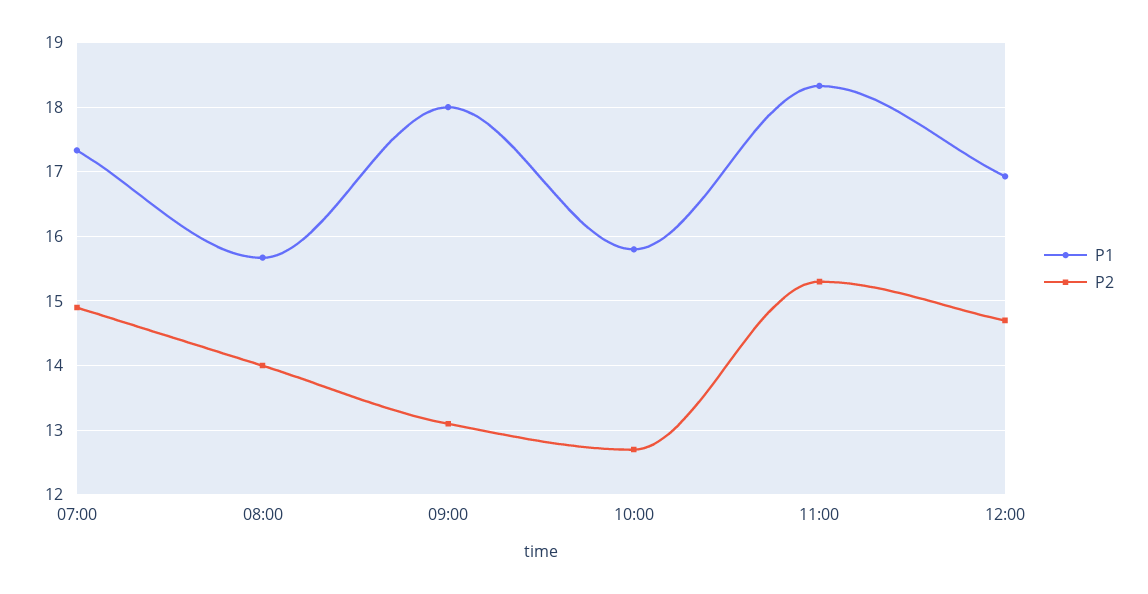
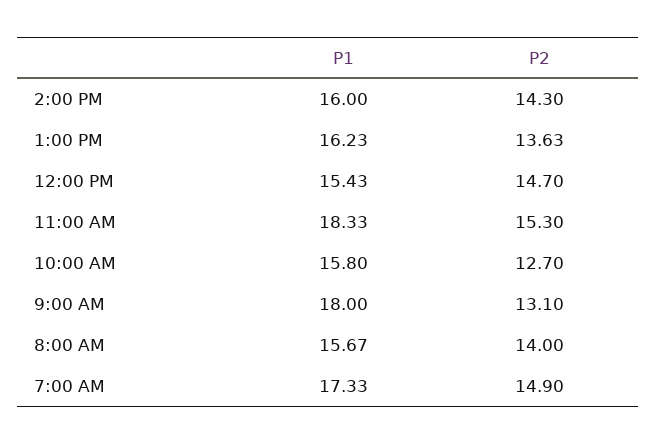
P1, 12:00: 16.9 -> 15.43
P1, 2:00 PM: none -> 16
P2, 2:00 PM: none -> 14.3
P1, 1:00 PM: none -> 16.23
P2, 1:00 PM: none -> 13.63

